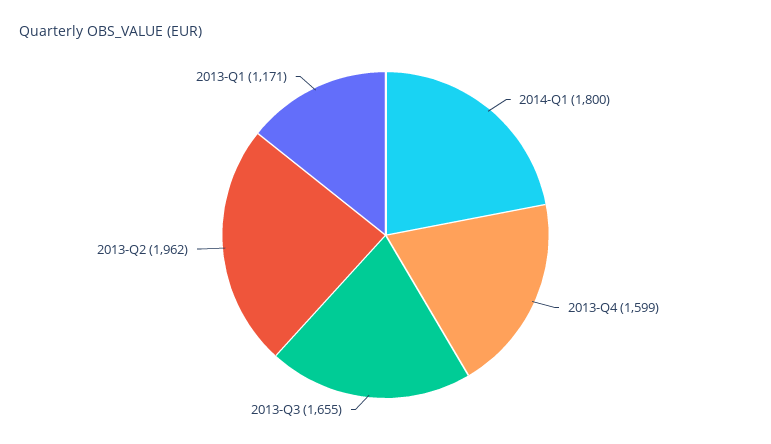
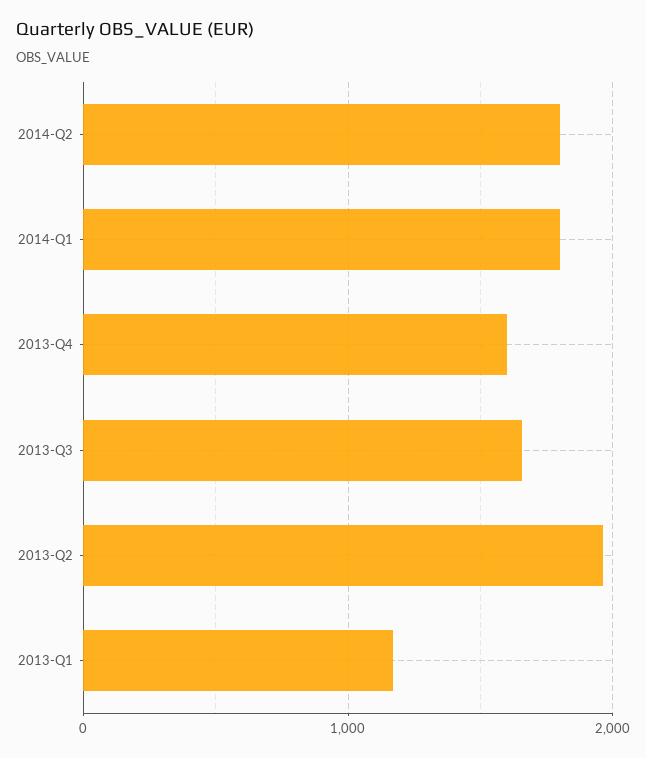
2014-Q2: none -> 1800

